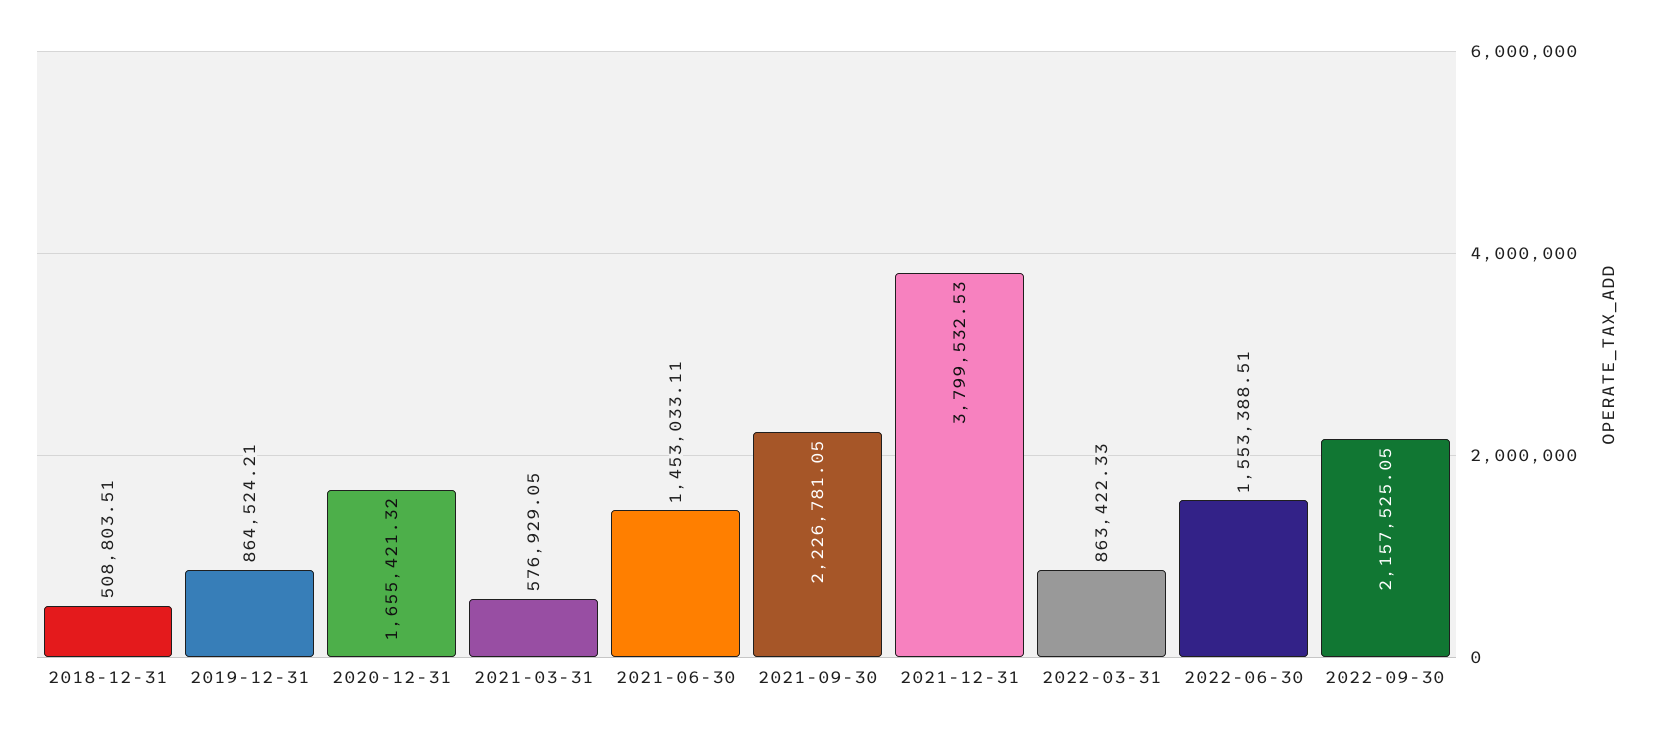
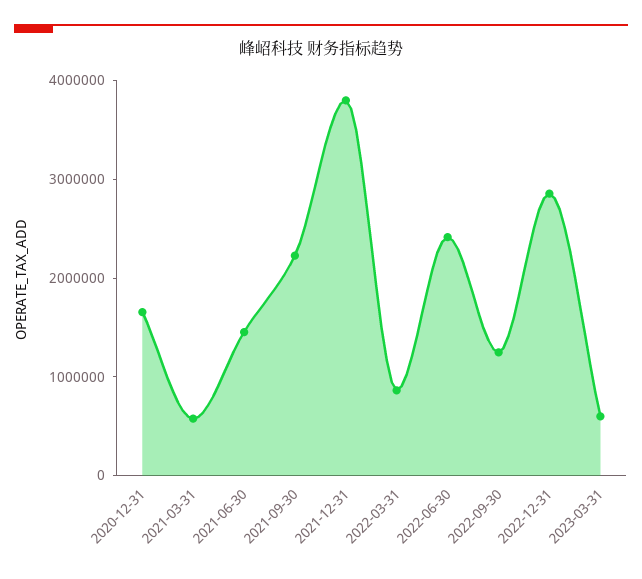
2018-12-31: 508803.51 -> none
2019-12-31: 864524.21 -> none
2022-06-30: 1553388.51 -> 2400000
2022-09-30: 2157525.05 -> 1200000
2022-12-31: none -> 2800000
2023-03-31: none -> 600000

